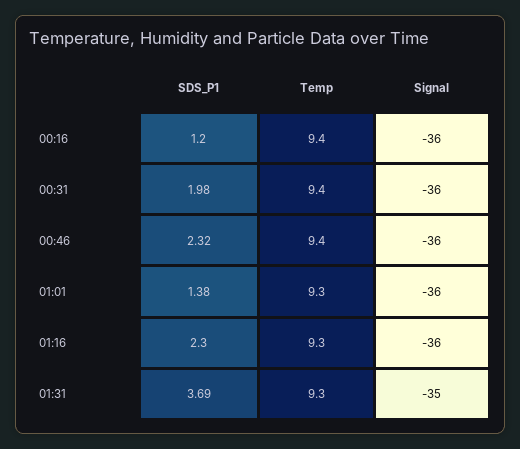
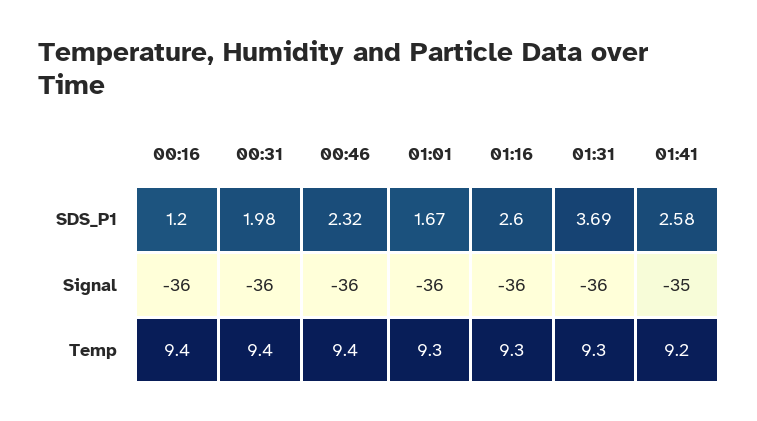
SDS_P1, 01:01: 1.38 -> 1.67
SDS_P1, 01:16: 2.3 -> 2.6
Signal, 01:31: -35 -> -36
SDS_P1, 01:41: none -> 2.58
Signal, 01:41: none -> -35
Temp, 01:41: none -> 9.2

